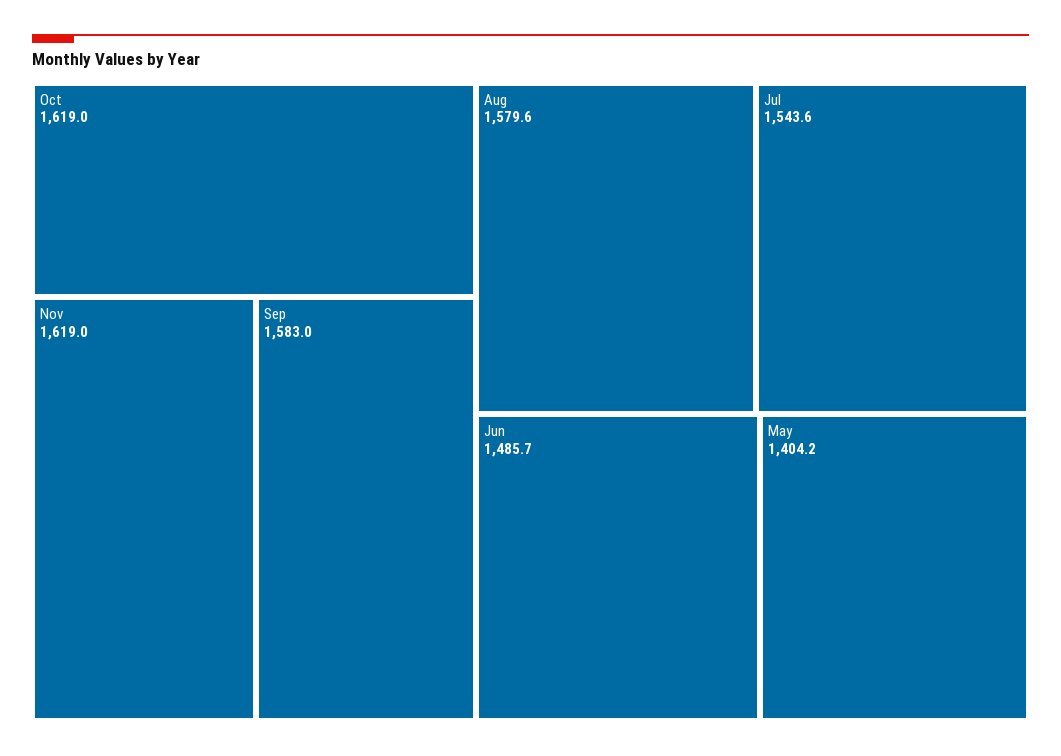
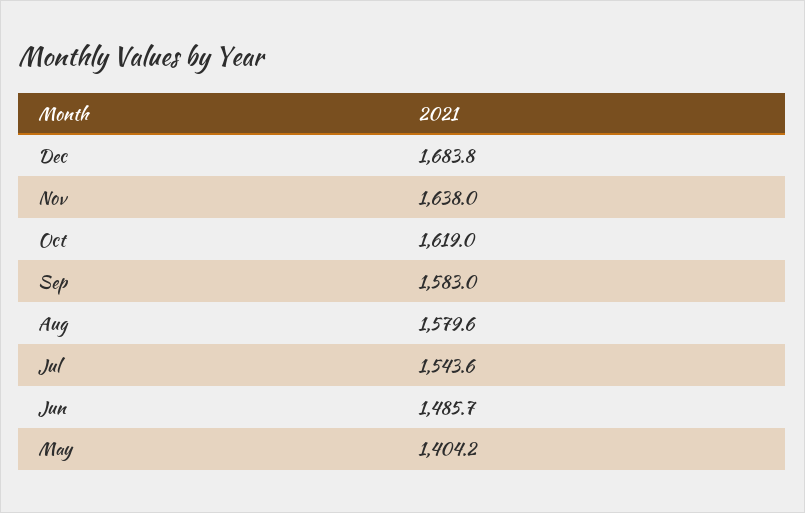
Nov: 1619 -> 1638
Dec: none -> 1683.8

